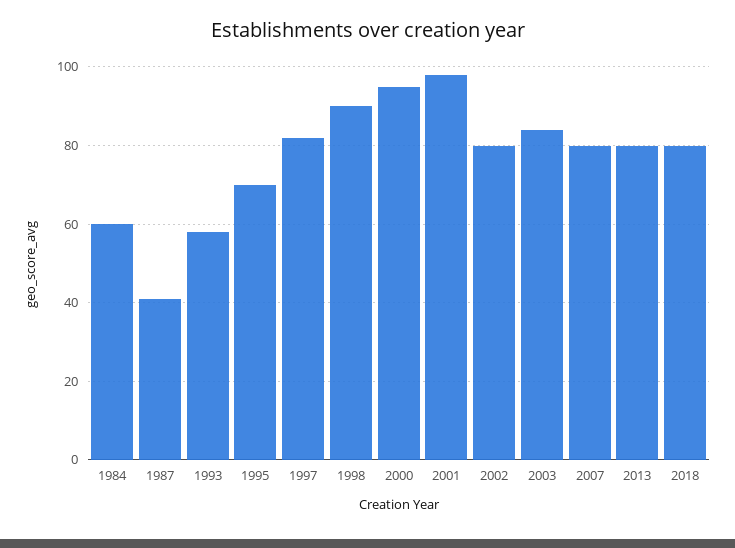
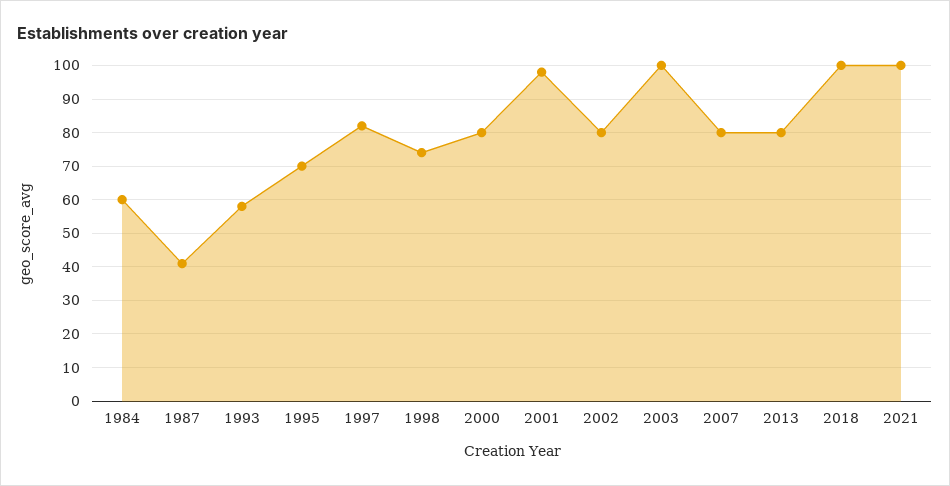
1998: 90 -> 75
2000: 95 -> 80
2003: 85 -> 100
2018: 80 -> 100
2021: none -> 100

